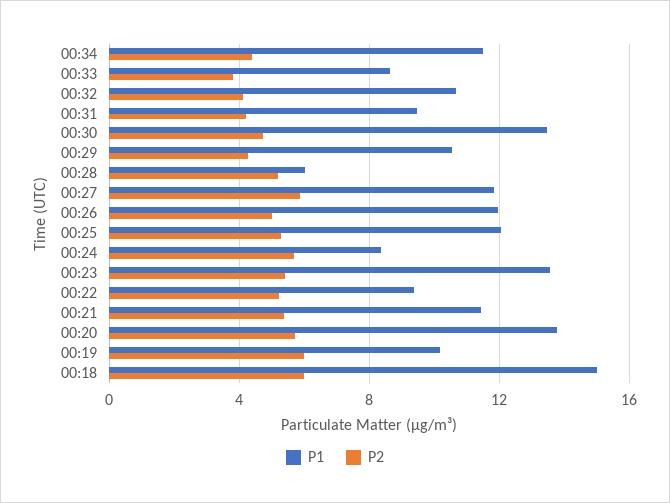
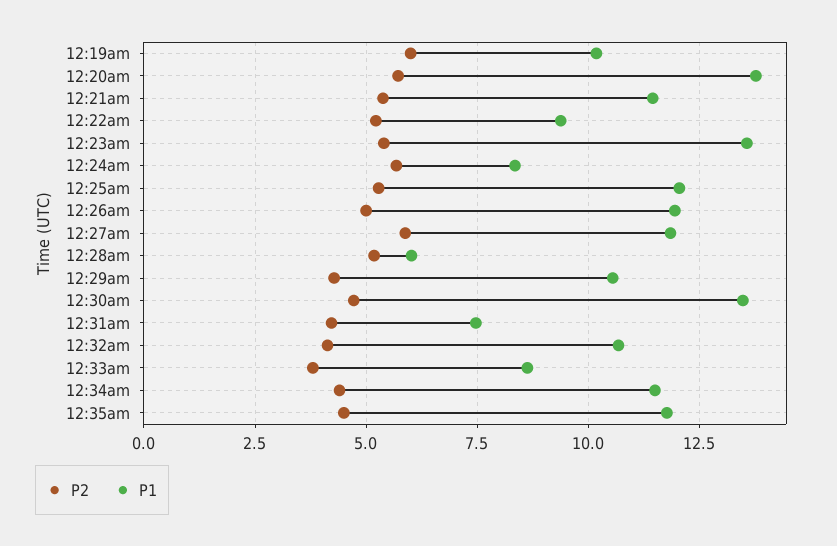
P1, 00:31: 9.5 -> 7.5
P1, 00:18: 15 -> none
P2, 00:18: 6 -> none
P2, 12:35am: none -> 4.5
P1, 12:35am: none -> 11.75

